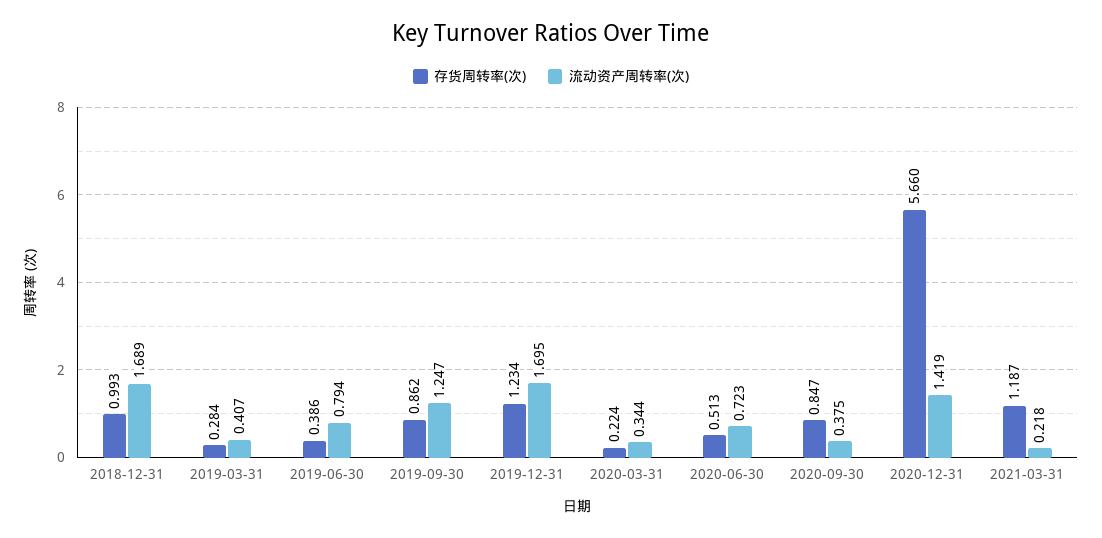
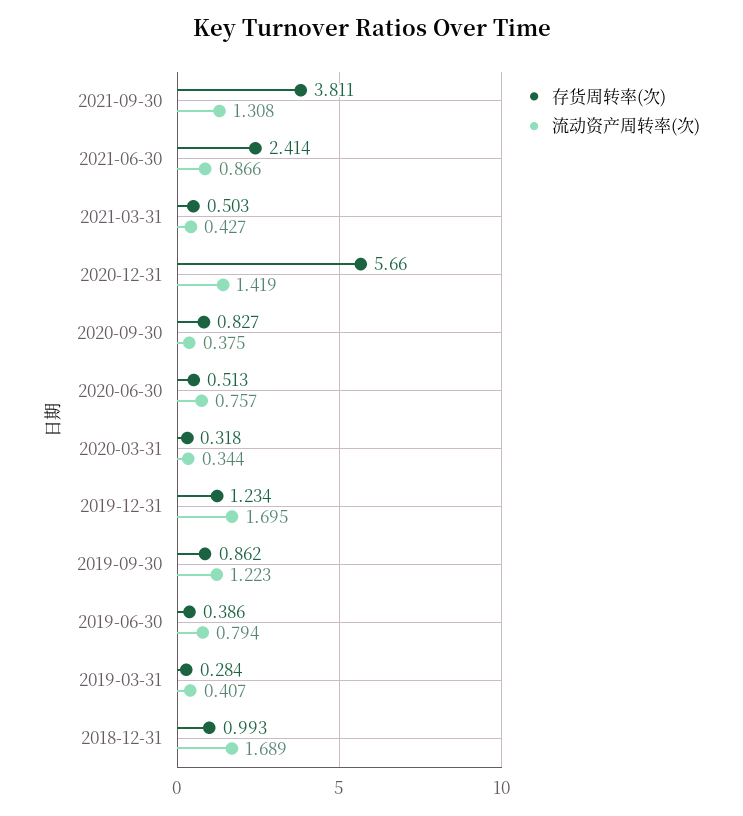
流动资产周转率(次), 2019-09-30: 1.247 -> 1.223
存货周转率(次), 2020-03-31: 0.224 -> 0.318
流动资产周转率(次), 2020-06-30: 0.723 -> 0.757
存货周转率(次), 2020-09-30: 0.847 -> 0.827
存货周转率(次), 2021-03-31: 1.187 -> 0.503
流动资产周转率(次), 2021-03-31: 0.218 -> 0.427
存货周转率(次), 2021-09-30: none -> 3.811
流动资产周转率(次), 2021-09-30: none -> 1.308
存货周转率(次), 2021-06-30: none -> 2.414
流动资产周转率(次), 2021-06-30: none -> 0.866

